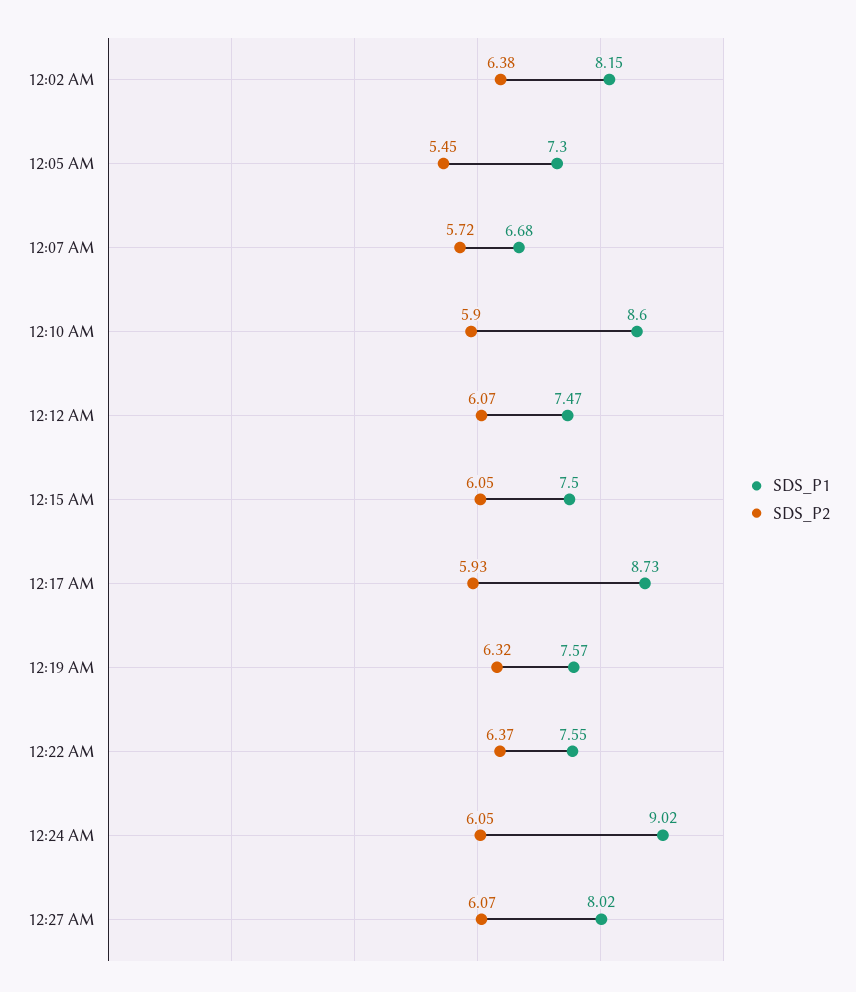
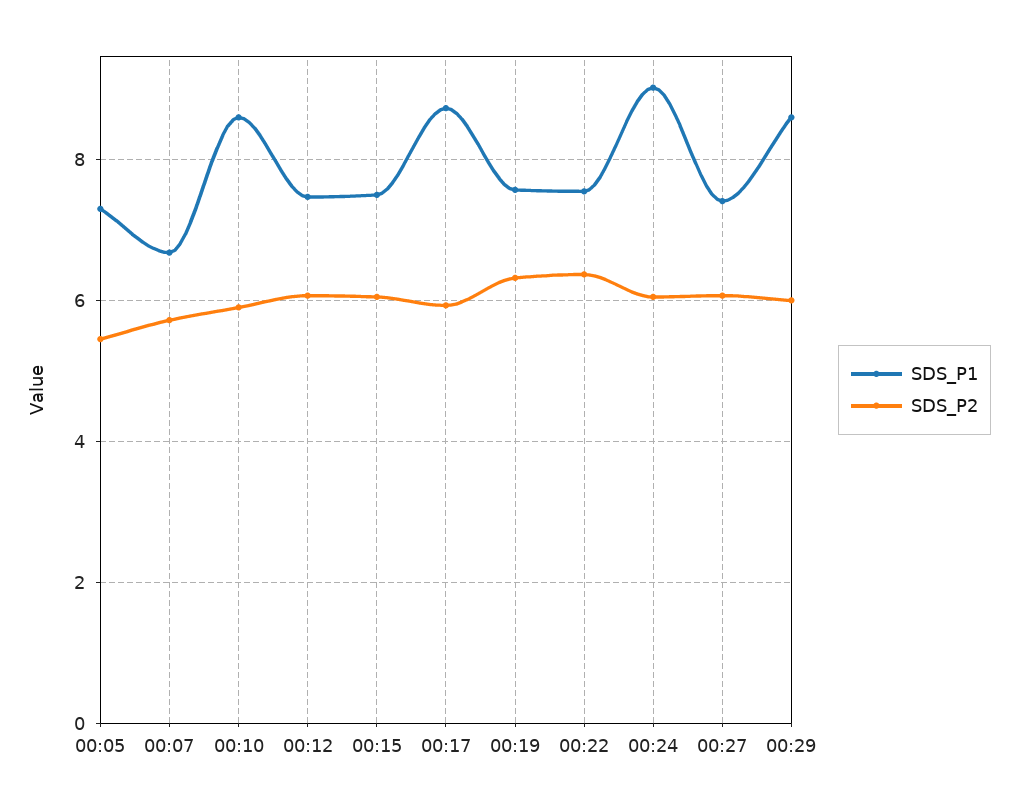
SDS_P1, 12:02 AM: 8.15 -> none
SDS_P2, 12:02 AM: 6.38 -> none
SDS_P1, 12:27 AM: 8.02 -> 7.4
SDS_P1, 00:29: none -> 8.6
SDS_P2, 00:29: none -> 6

